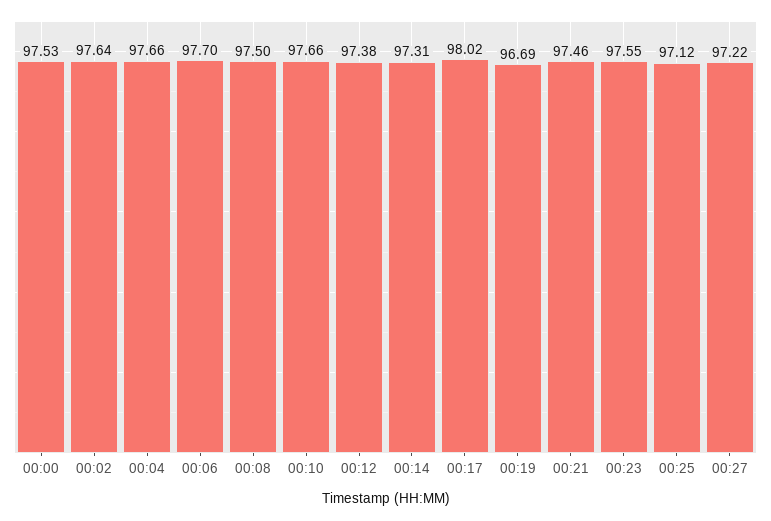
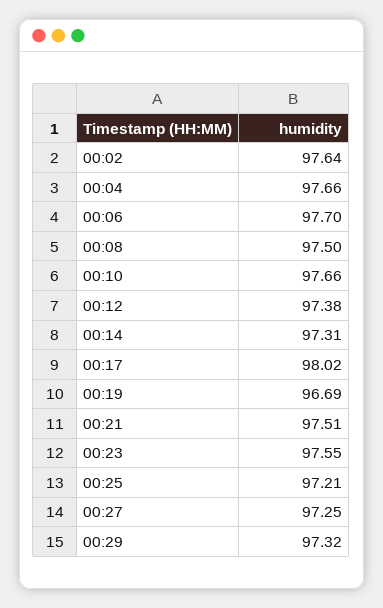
00:00: 97.53 -> none
00:21: 97.46 -> 97.51
00:25: 97.12 -> 97.21
00:27: 97.22 -> 97.25
00:29: none -> 97.32

